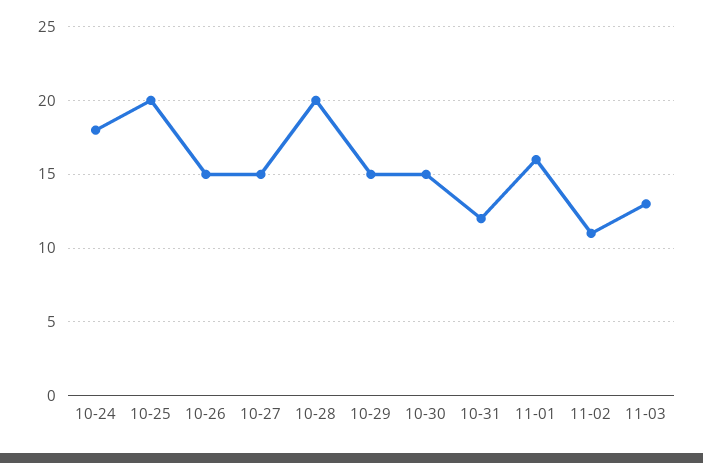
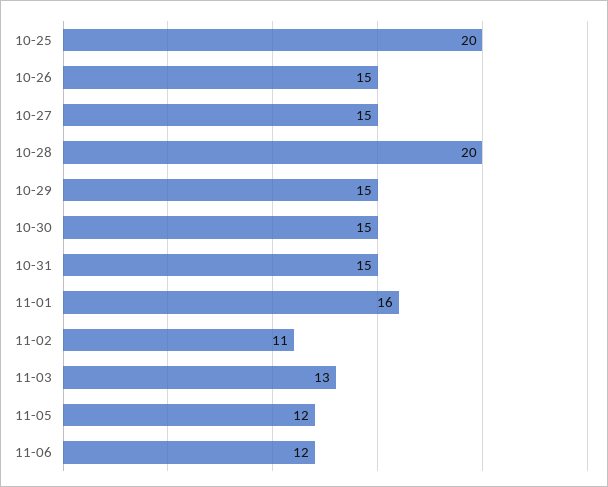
10-24: 18 -> none
10-31: 12 -> 15
11-05: none -> 12
11-06: none -> 12

